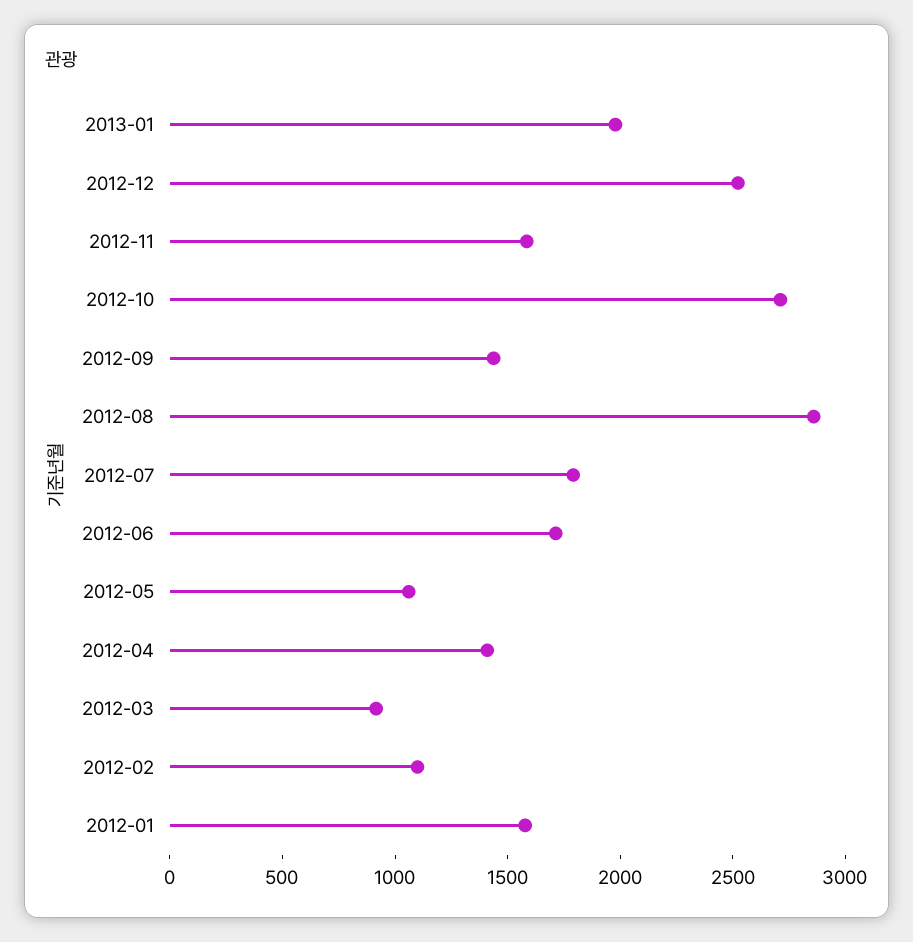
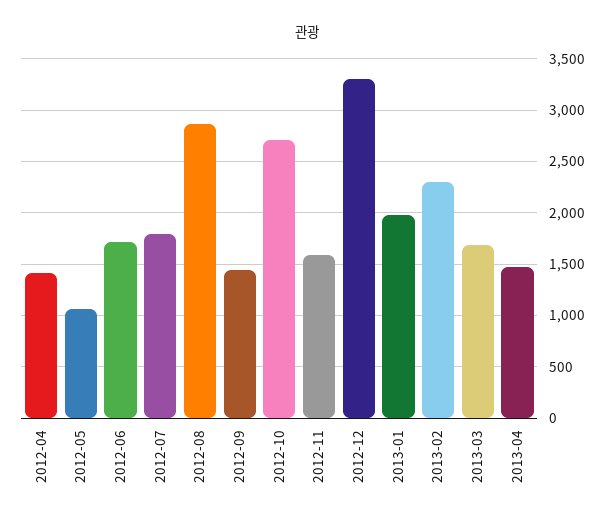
2012-12: 2500 -> 3300
2012-03: 900 -> none
2012-02: 1100 -> none
2012-01: 1600 -> none
2013-02: none -> 2300
2013-03: none -> 1700
2013-04: none -> 1500

